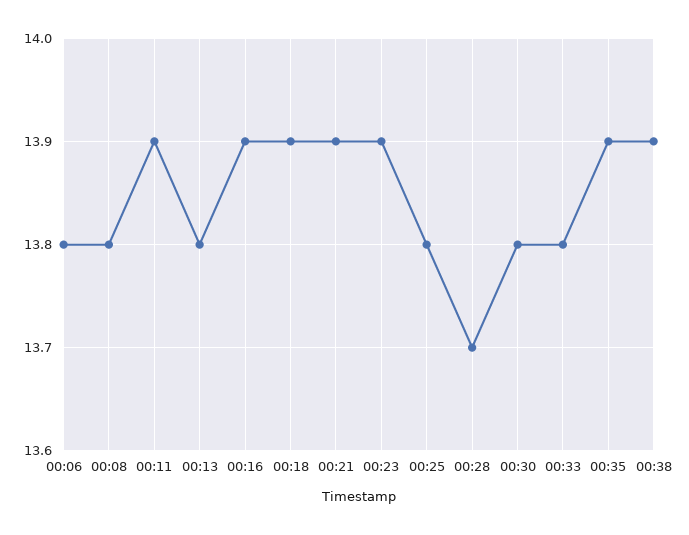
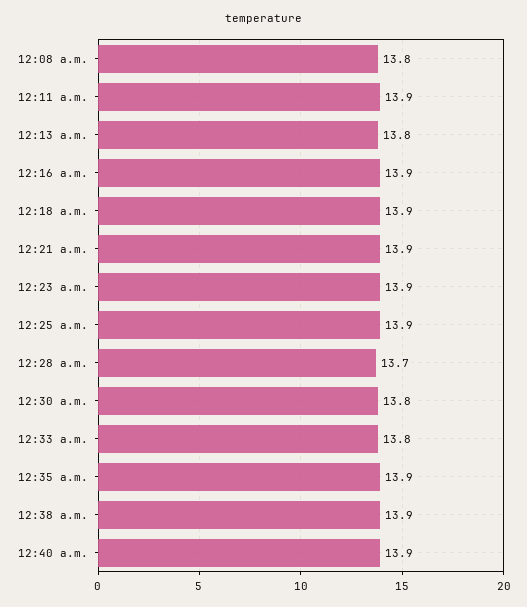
00:06: 13.8 -> none
00:25: 13.8 -> 13.9
12:40 a.m.: none -> 13.9

